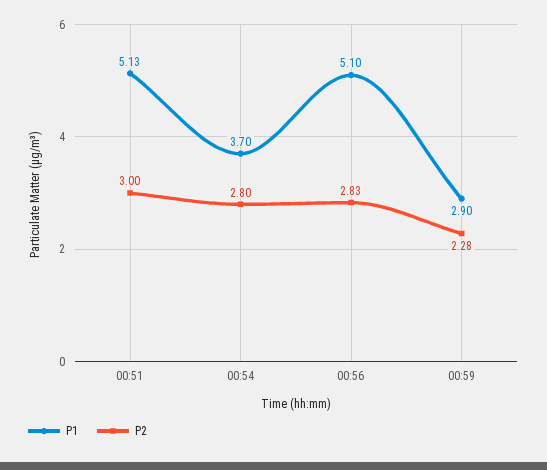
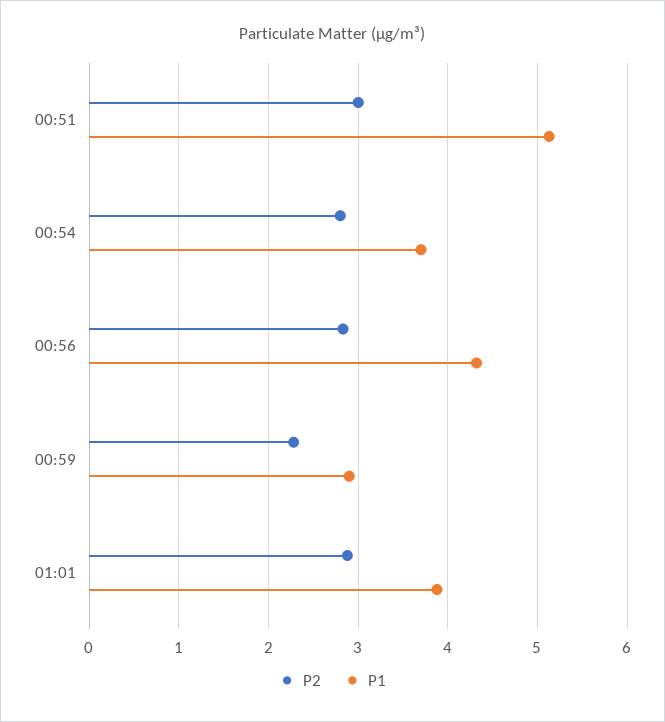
P1, 00:56: 5.1 -> 4.3
P2, 01:01: none -> 2.9
P1, 01:01: none -> 3.9

